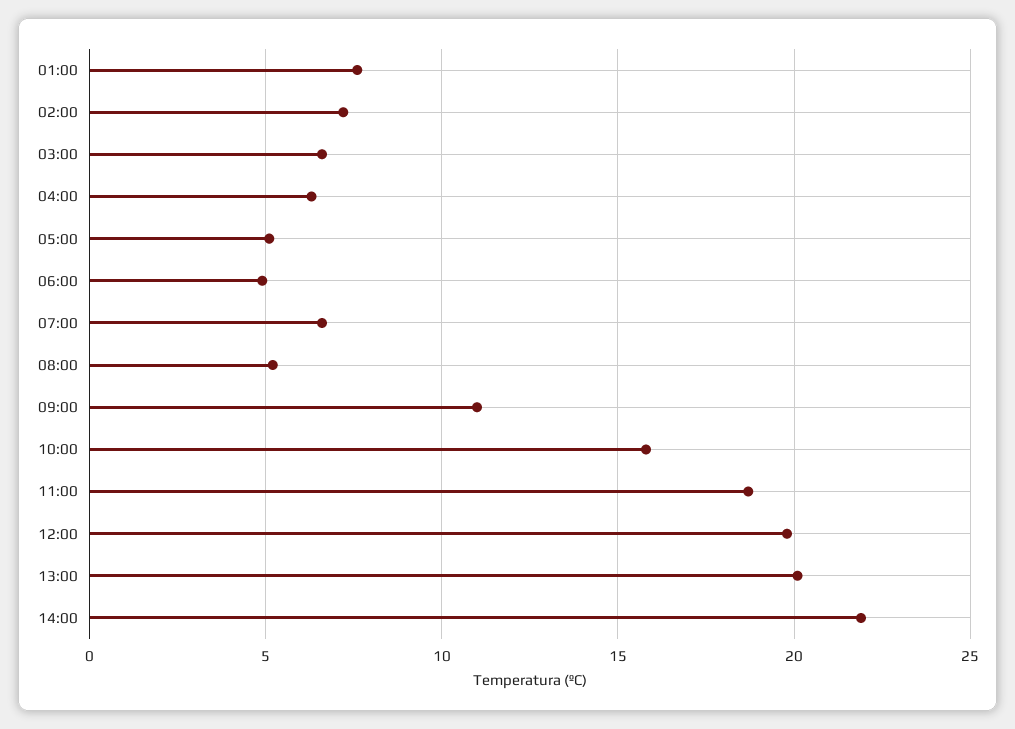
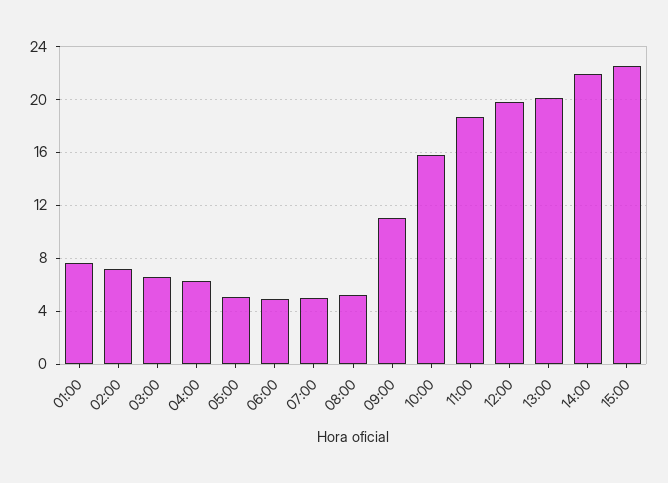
07:00: 6.5 -> 5
15:00: none -> 22.5

